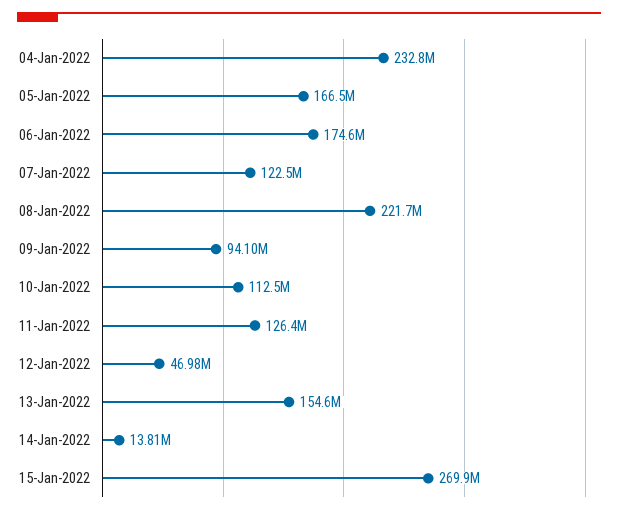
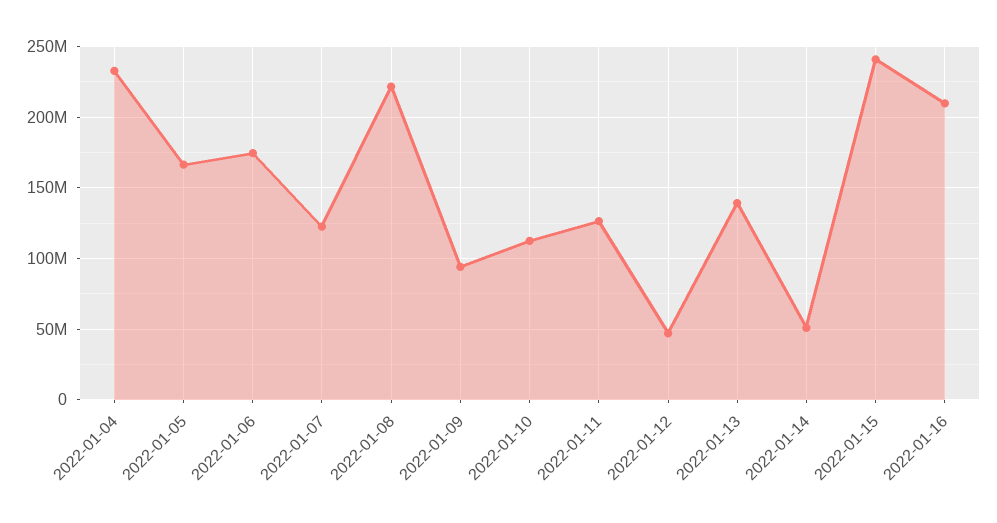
13-Jan-2022: 154600000 -> 140000000
14-Jan-2022: 13810000 -> 50000000
15-Jan-2022: 269900000 -> 240000000
2022-01-16: none -> 210000000

